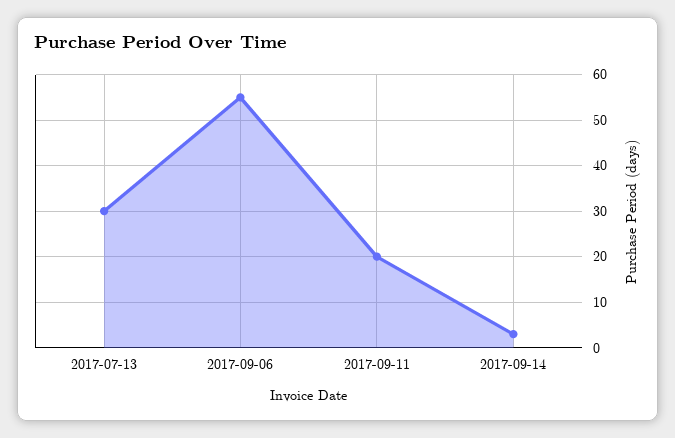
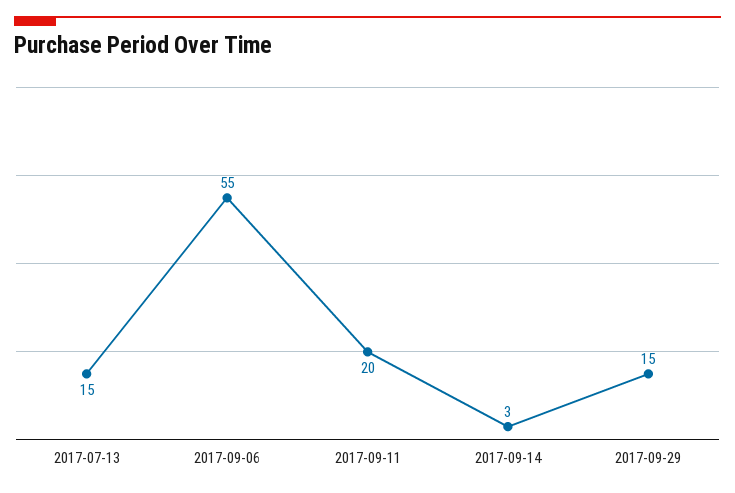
2017-07-13: 30 -> 15
2017-09-29: none -> 15

